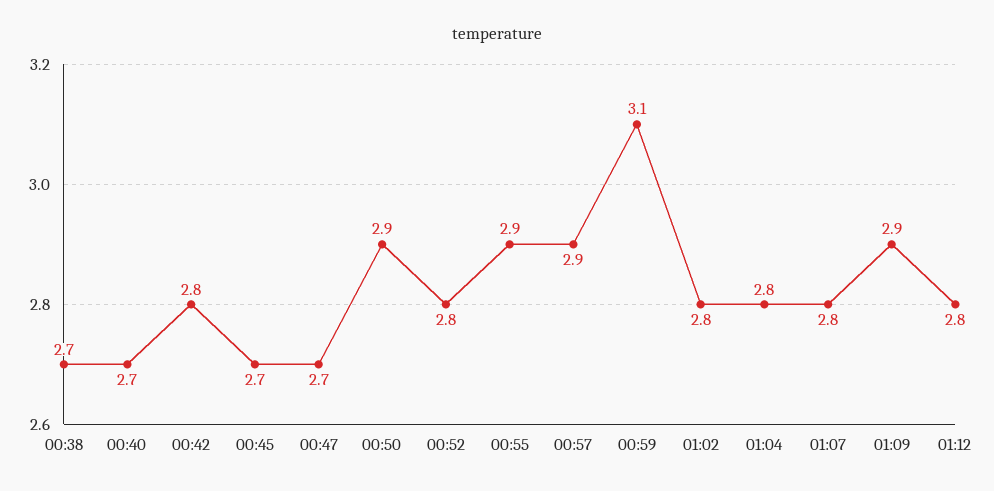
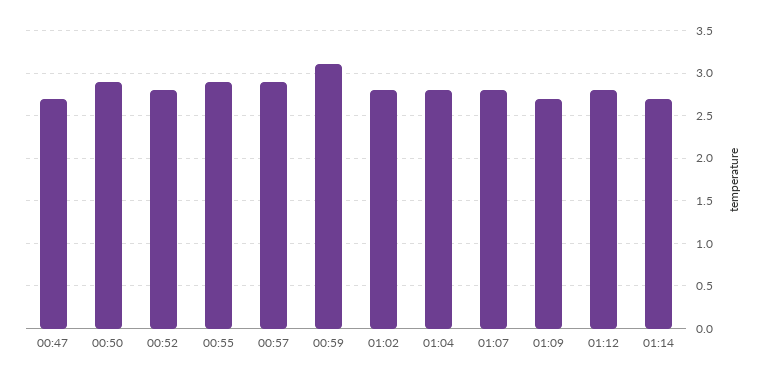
00:38: 2.7 -> none
00:40: 2.7 -> none
00:42: 2.8 -> none
00:45: 2.7 -> none
01:09: 2.9 -> 2.7
01:14: none -> 2.7

